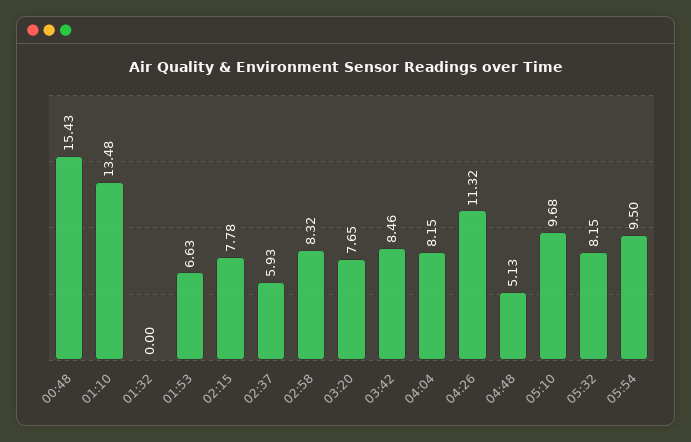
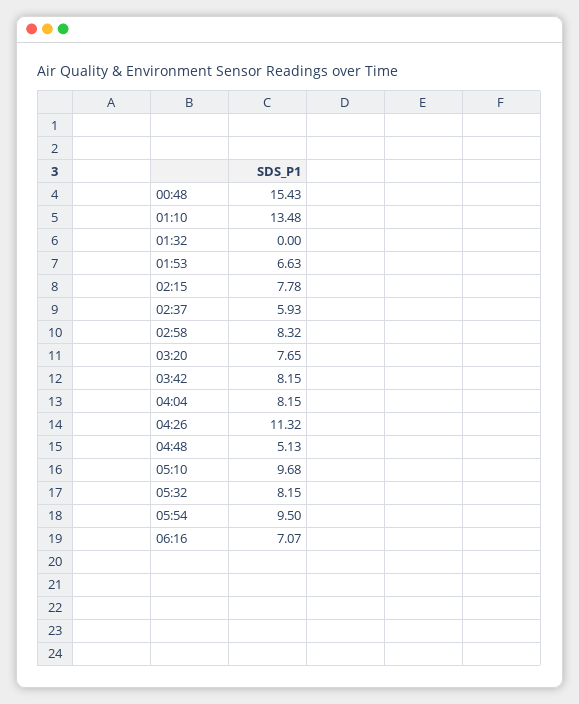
03:42: 8.46 -> 8.15
06:16: none -> 7.07

